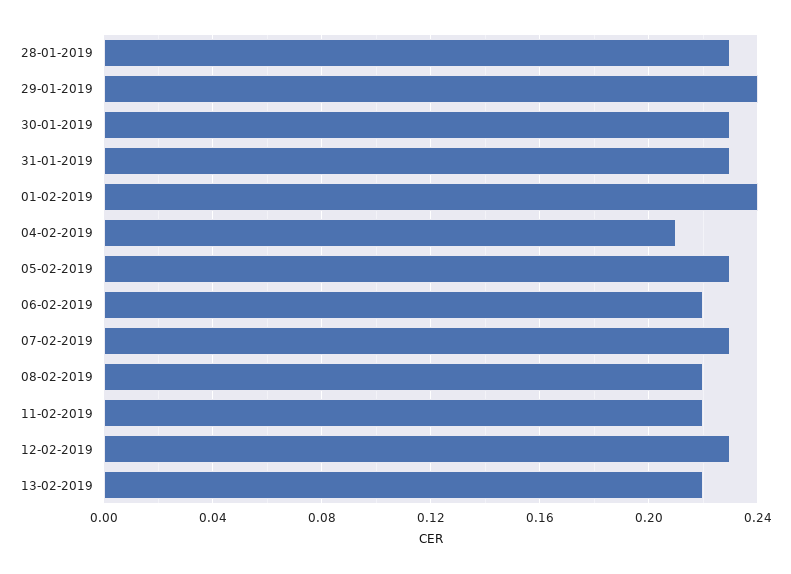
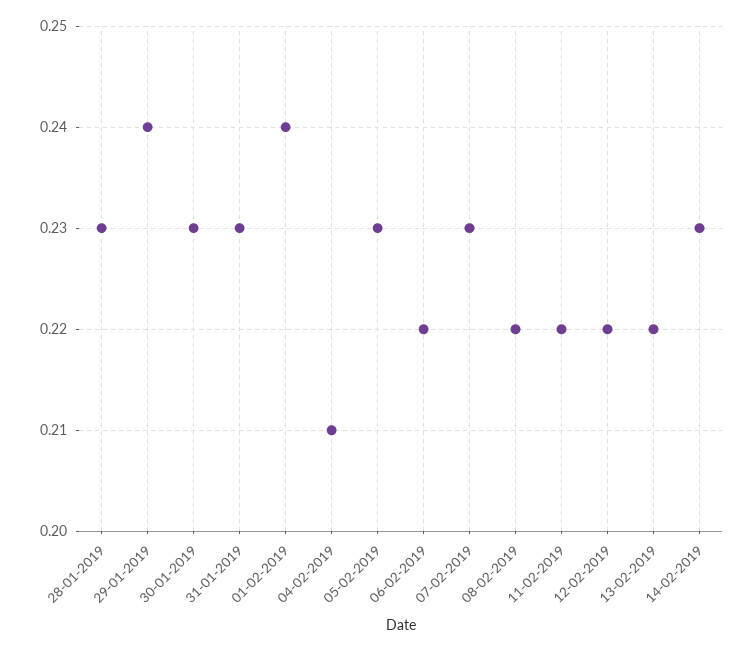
12-02-2019: 0.23 -> 0.22
14-02-2019: none -> 0.23

